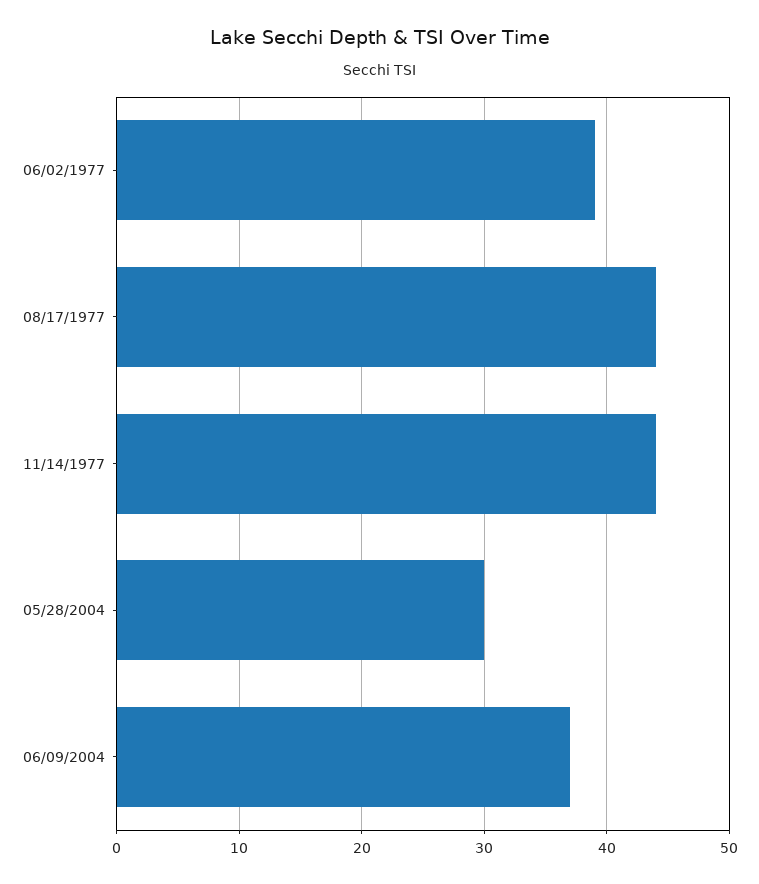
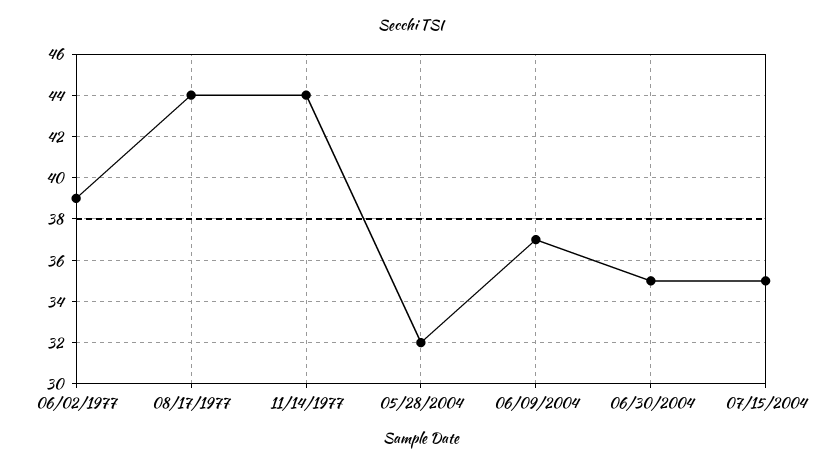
05/28/2004: 30 -> 32
06/30/2004: none -> 35
07/15/2004: none -> 35

